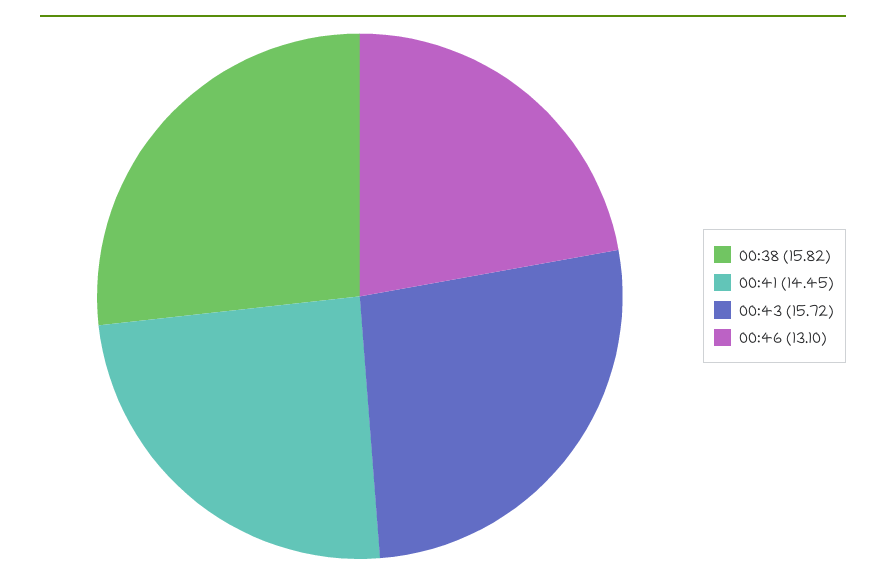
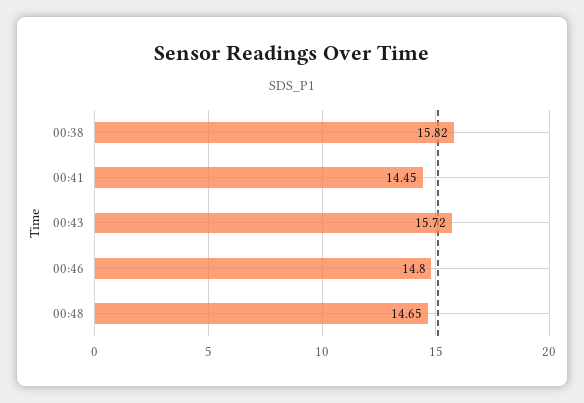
00:46: 13.1 -> 14.8
00:48: none -> 14.65

